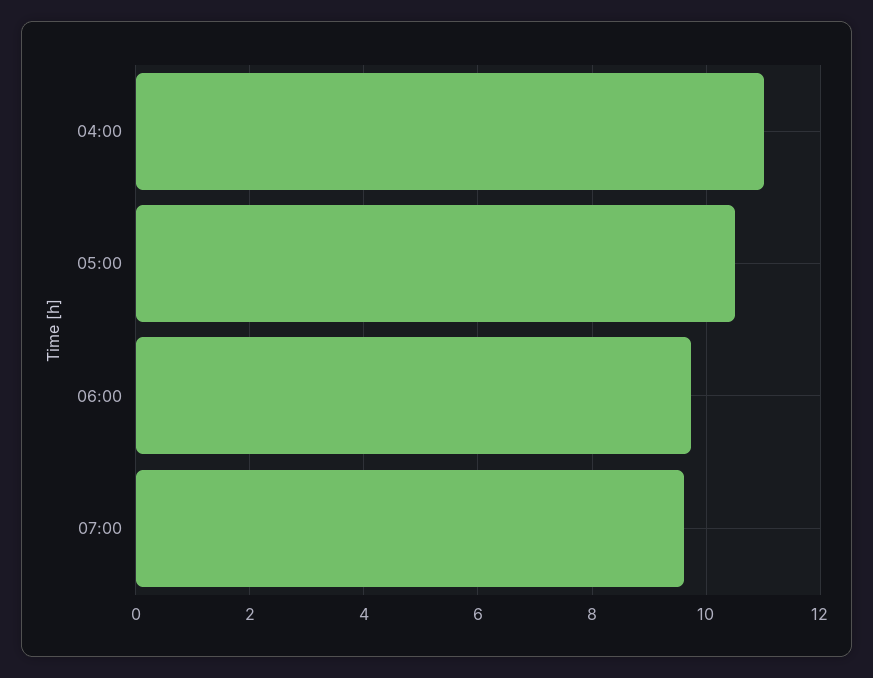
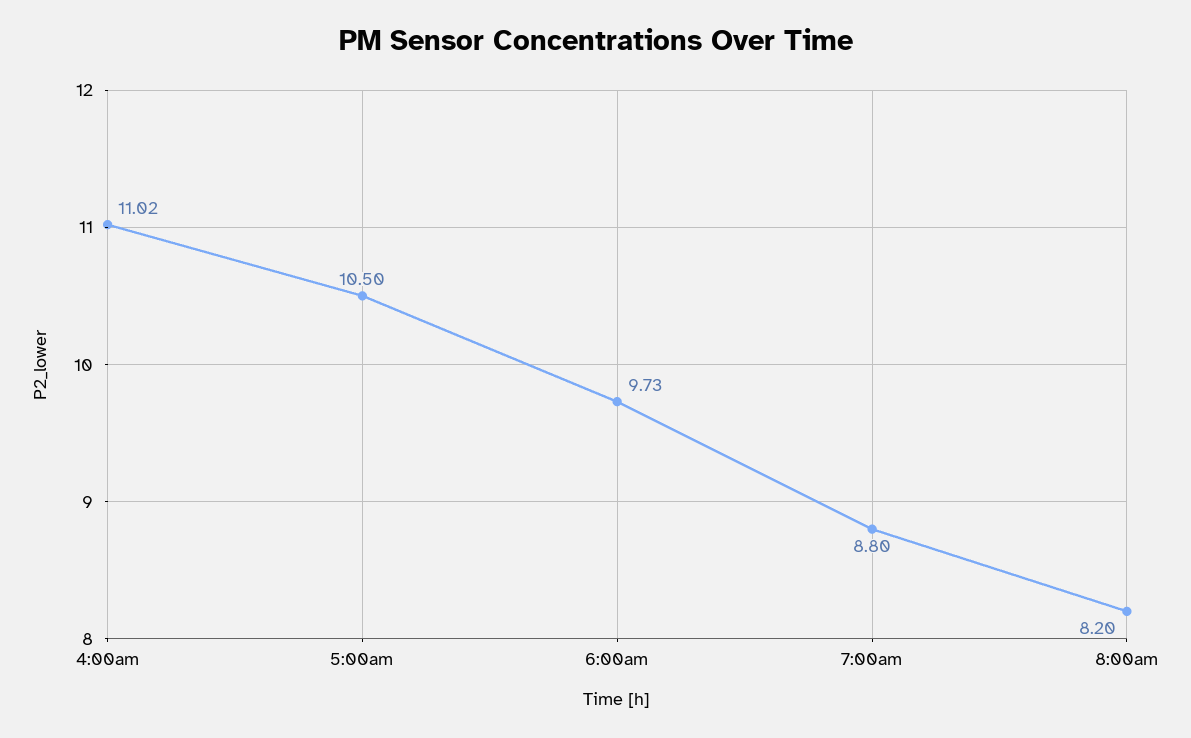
07:00: 9.6 -> 8.8
8:00am: none -> 8.2

